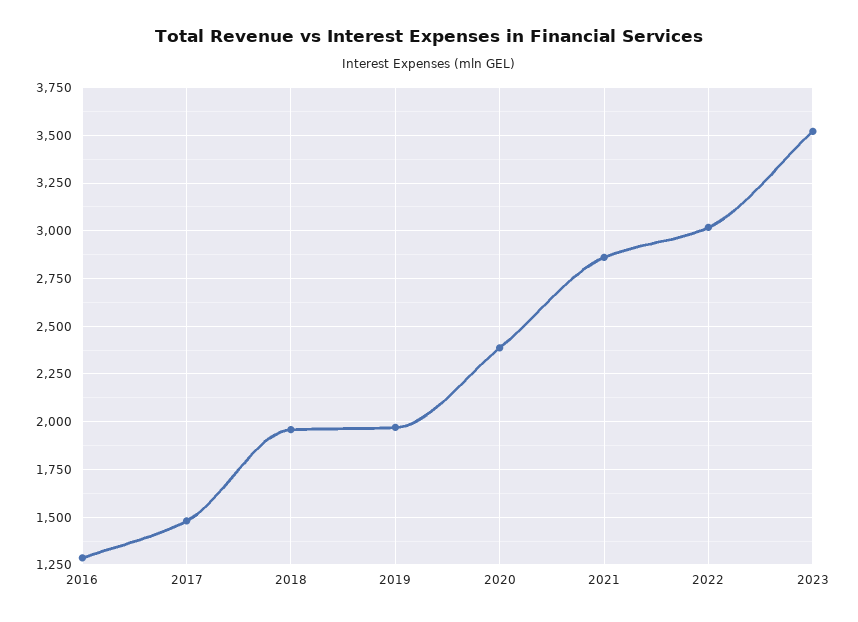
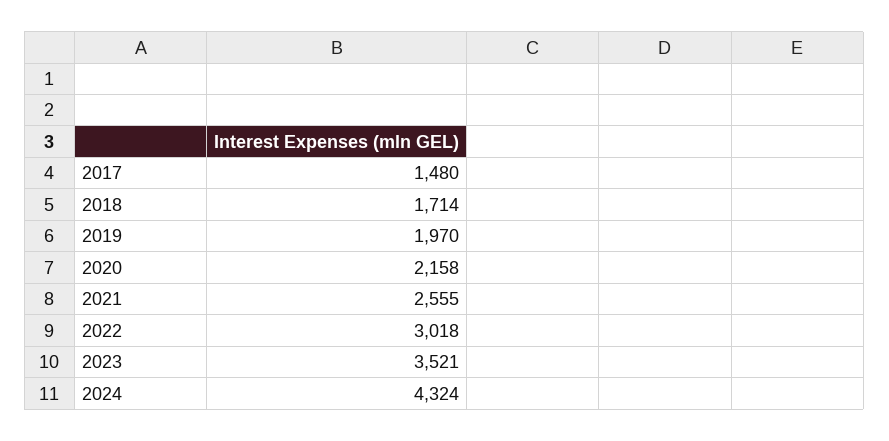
2016: 1300 -> none
2018: 1950 -> 1714
2020: 2400 -> 2158
2021: 2850 -> 2555
2024: none -> 4324

